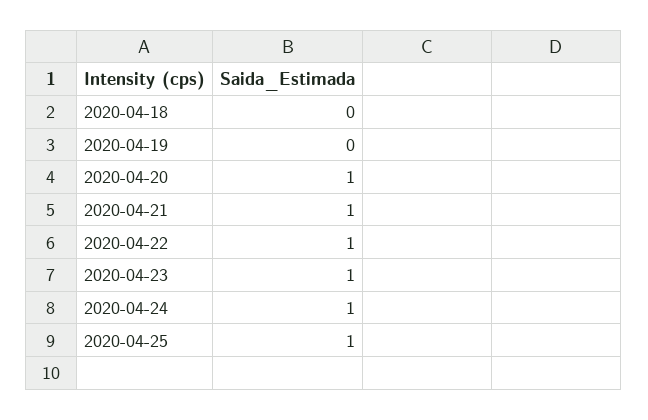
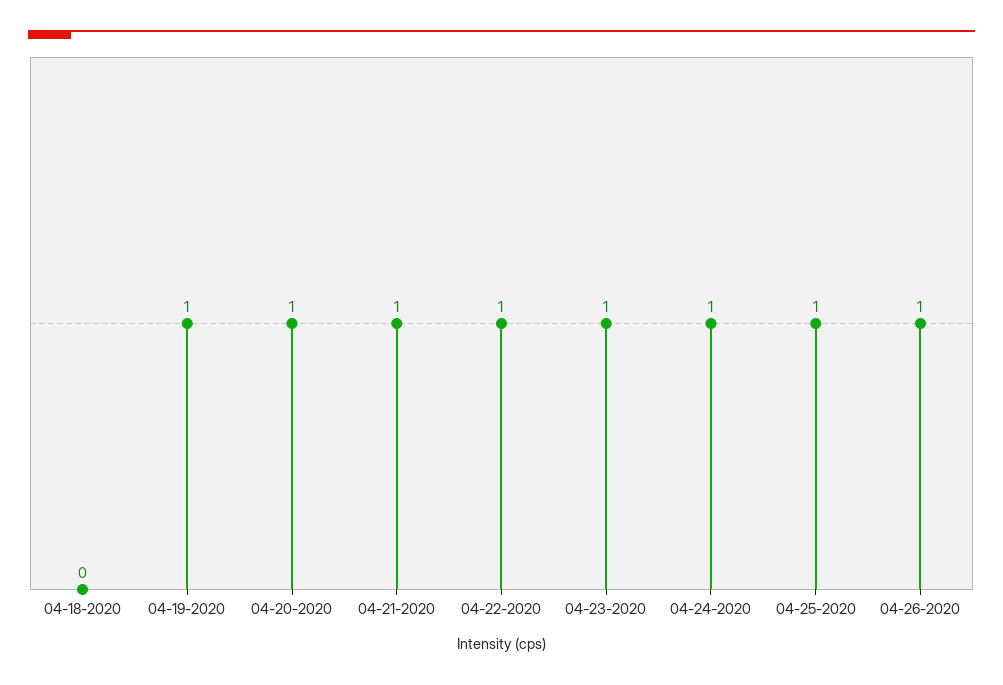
2020-04-19: 0 -> 1
04-26-2020: none -> 1

